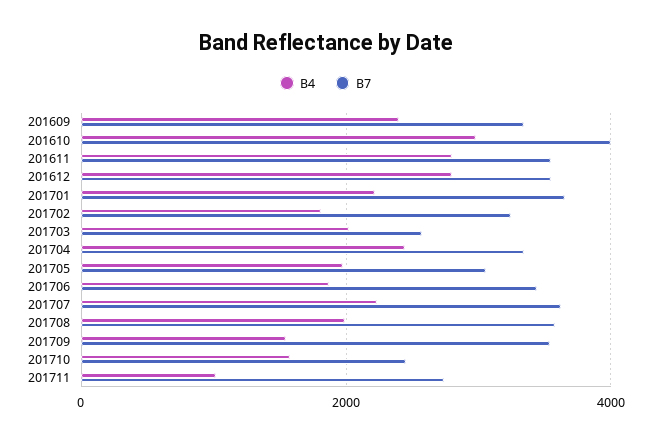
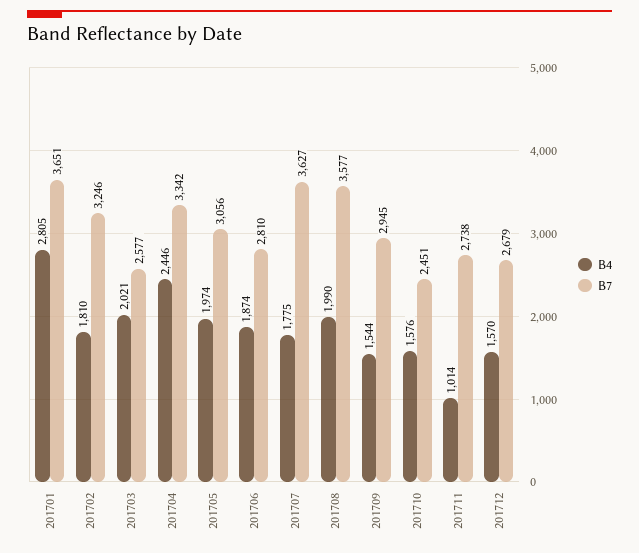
B4, 201609: 2400 -> none
B7, 201609: 3400 -> none
B4, 201610: 3000 -> none
B7, 201610: 4000 -> none
B4, 201611: 2800 -> none
B7, 201611: 3600 -> none
B4, 201612: 2800 -> none
B7, 201612: 3600 -> none
B4, 201701: 2200 -> 2805
B7, 201706: 3400 -> 2810
B4, 201707: 2200 -> 1775
B7, 201709: 3600 -> 2945
B4, 201712: none -> 1570
B7, 201712: none -> 2679

